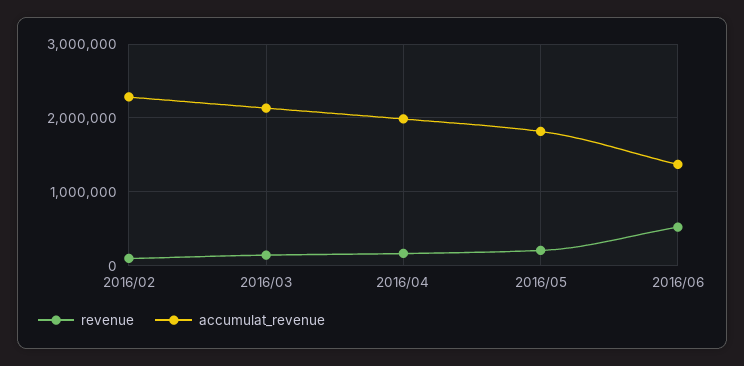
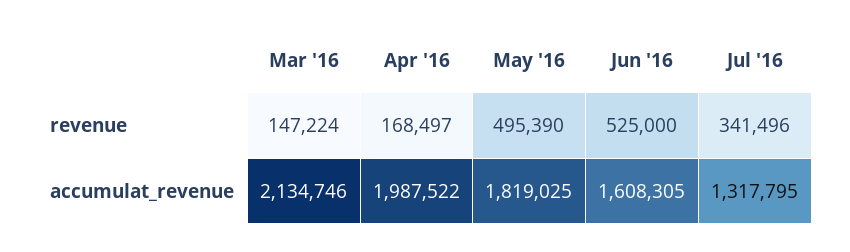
revenue, 2016/02: 100000 -> none
accumulat_revenue, 2016/02: 2300000 -> none
revenue, 2016/05: 200000 -> 495390
accumulat_revenue, 2016/06: 1400000 -> 1608305
revenue, Jul '16: none -> 341496
accumulat_revenue, Jul '16: none -> 1317795

